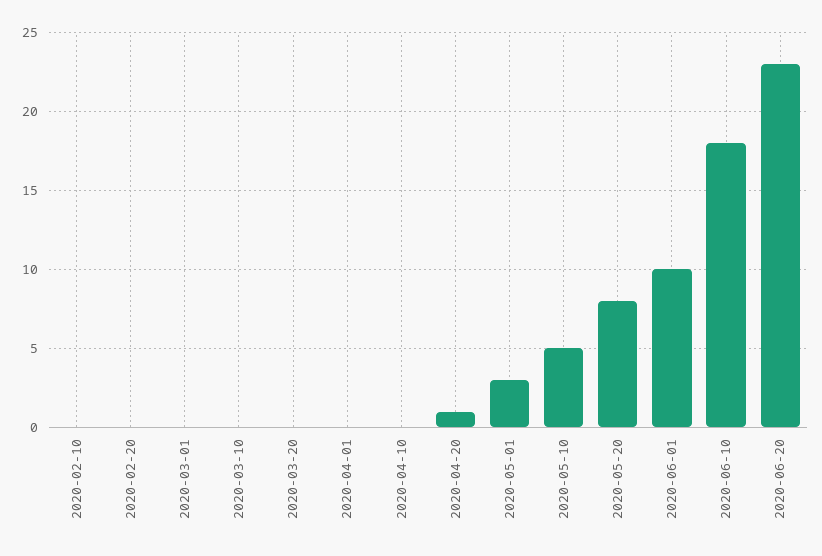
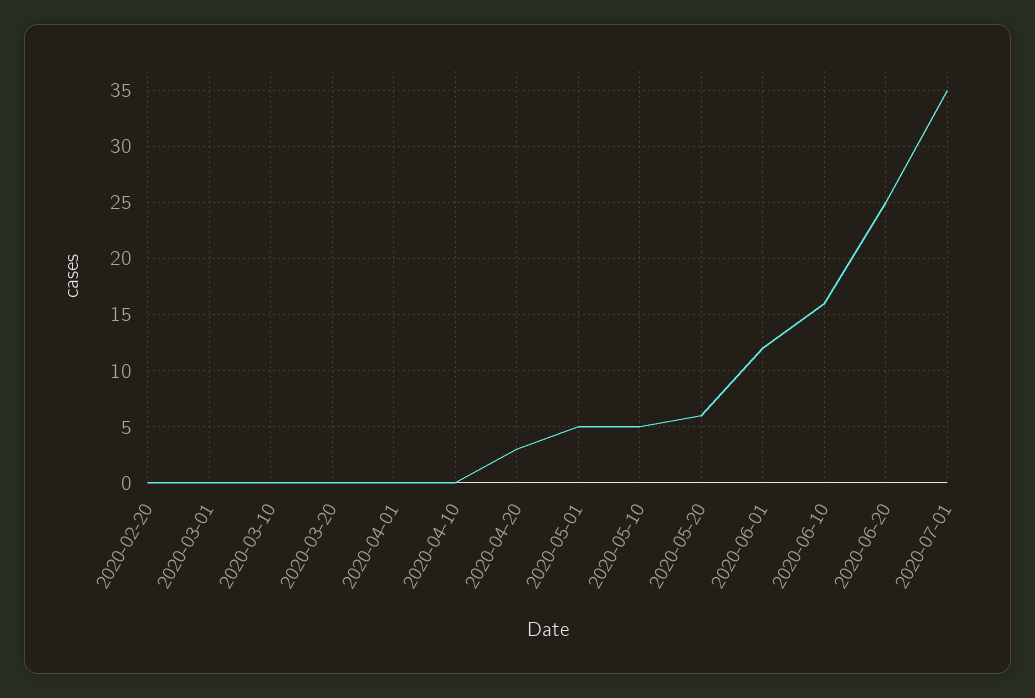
2020-02-10: 0 -> none
2020-04-20: 1 -> 3
2020-05-01: 3 -> 5
2020-05-20: 8 -> 6
2020-06-01: 10 -> 12
2020-06-10: 18 -> 16
2020-06-20: 23 -> 25
2020-07-01: none -> 35

